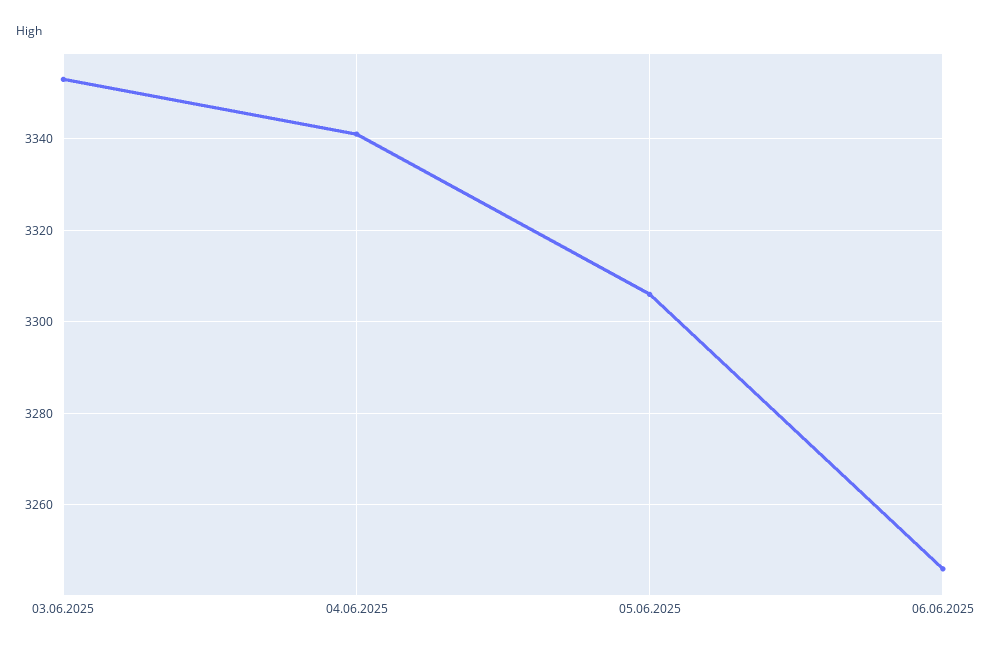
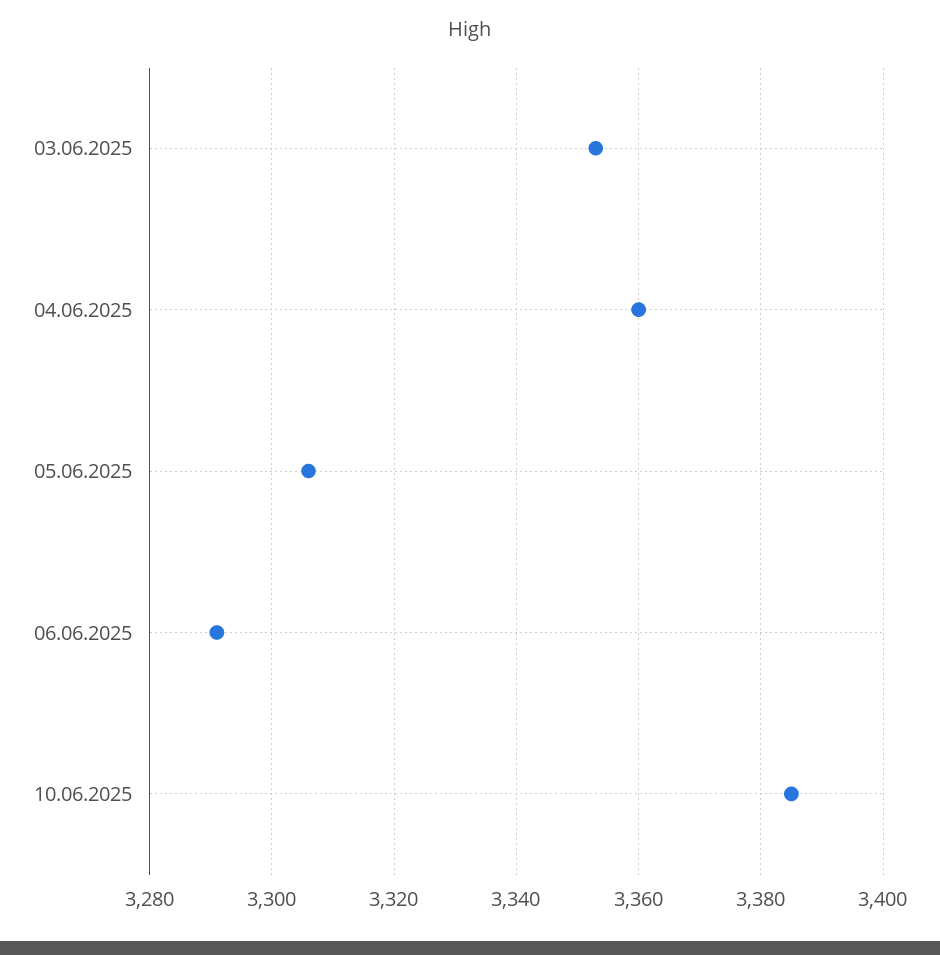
04.06.2025: 3340 -> 3360
06.06.2025: 3245 -> 3290
10.06.2025: none -> 3385

